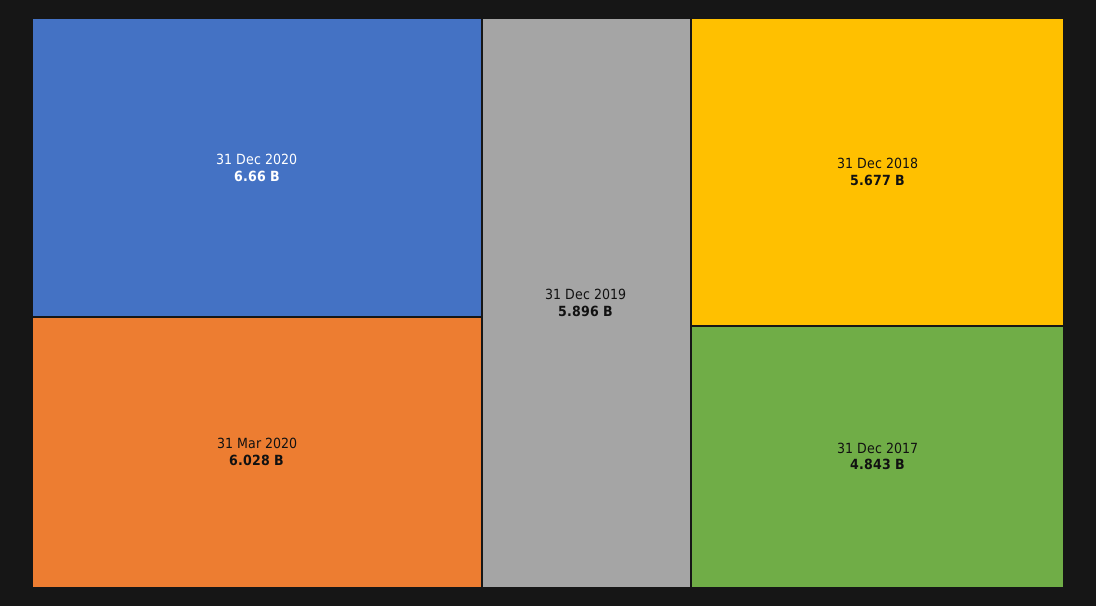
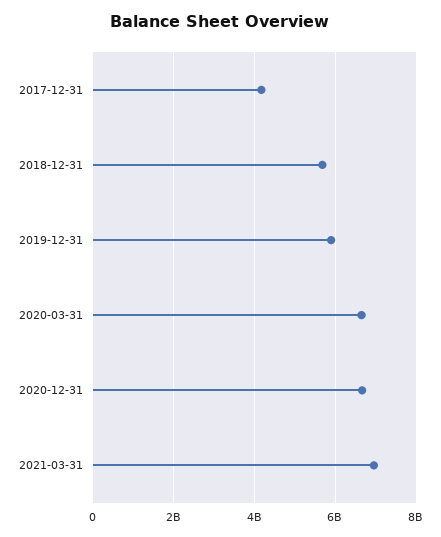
31 Mar 2020: 6028000000 -> 6600000000
31 Dec 2017: 4843000000 -> 4200000000
2021-03-31: none -> 7000000000

